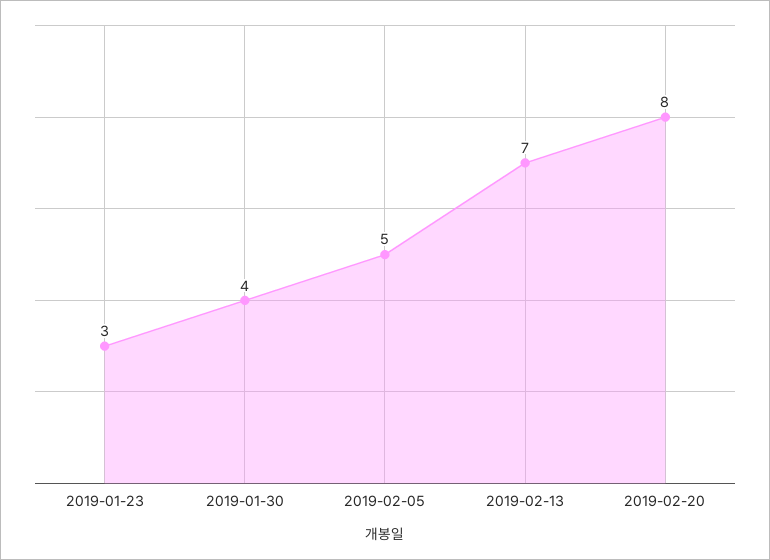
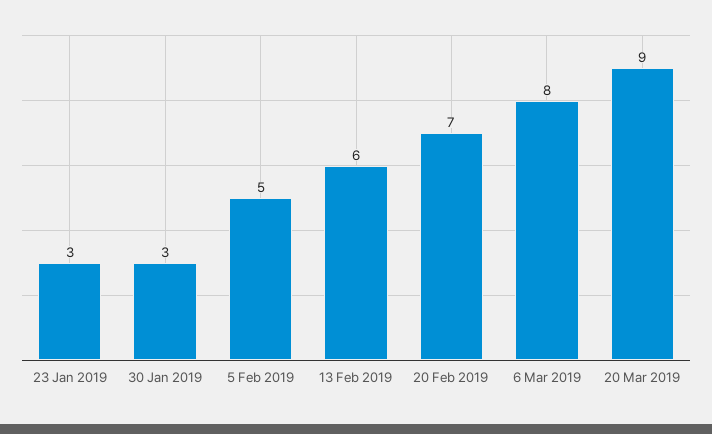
2019-01-30: 4 -> 3
2019-02-13: 7 -> 6
2019-02-20: 8 -> 7
6 Mar 2019: none -> 8
20 Mar 2019: none -> 9

